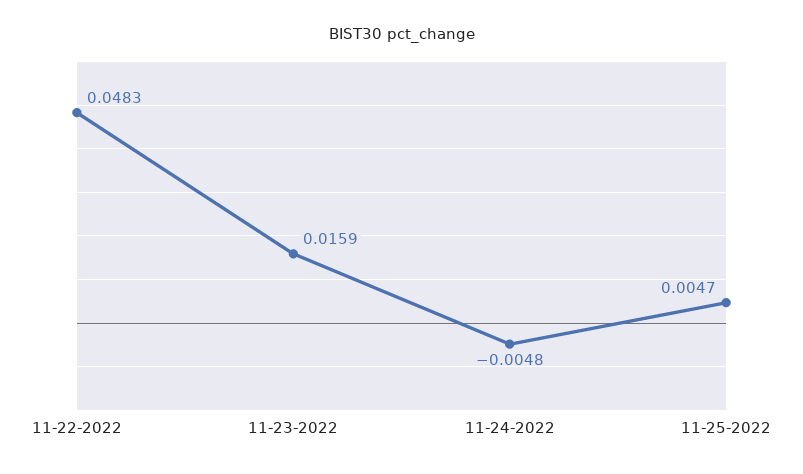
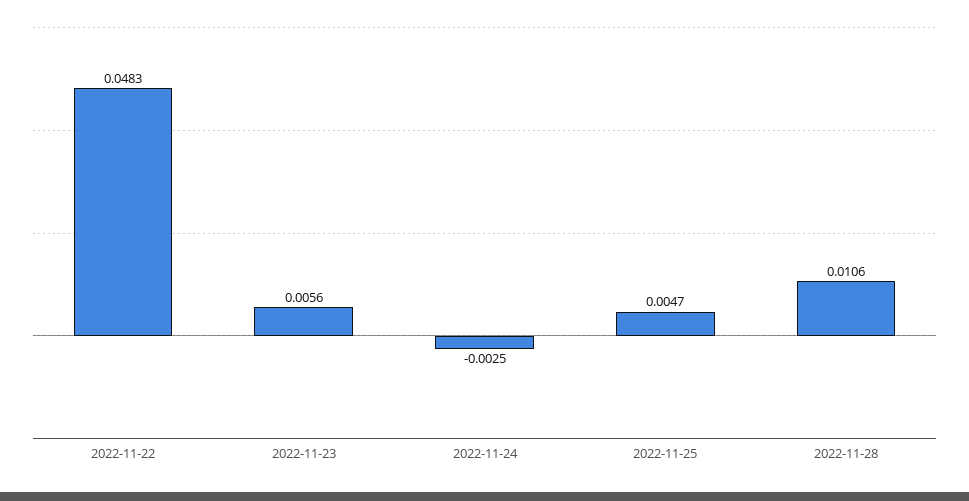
11-23-2022: 0.0159 -> 0.0056
11-24-2022: -0.0048 -> -0.0025
2022-11-28: none -> 0.0106

